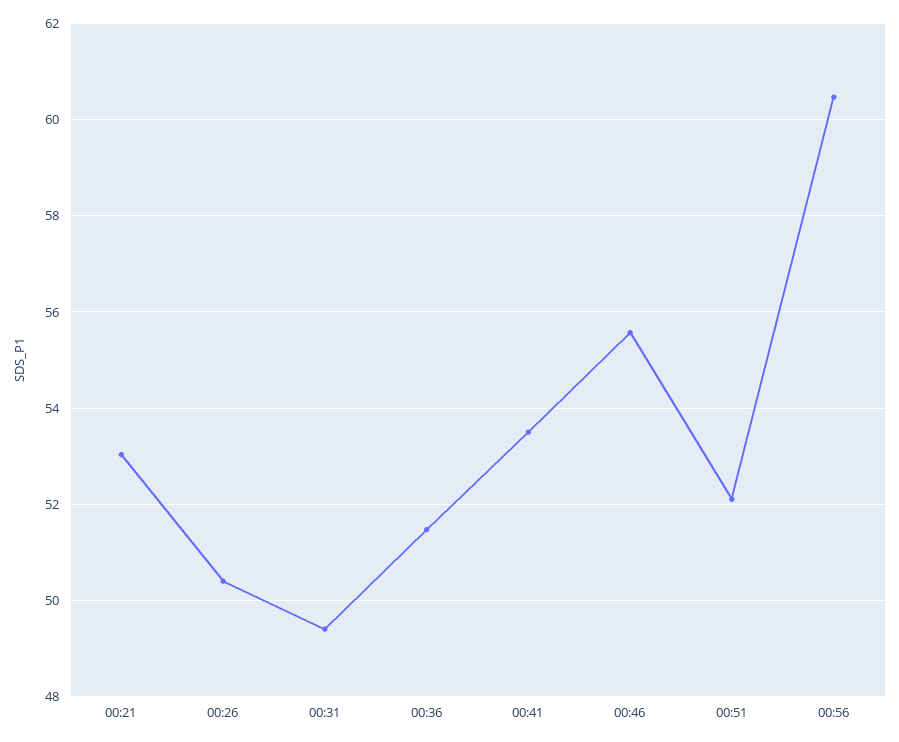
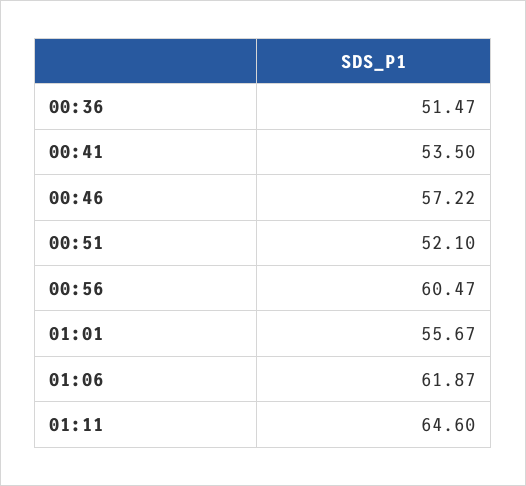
00:21: 53 -> none
00:26: 50.4 -> none
00:31: 49.4 -> none
00:46: 55.6 -> 57.22
01:01: none -> 55.67
01:06: none -> 61.87
01:11: none -> 64.6

